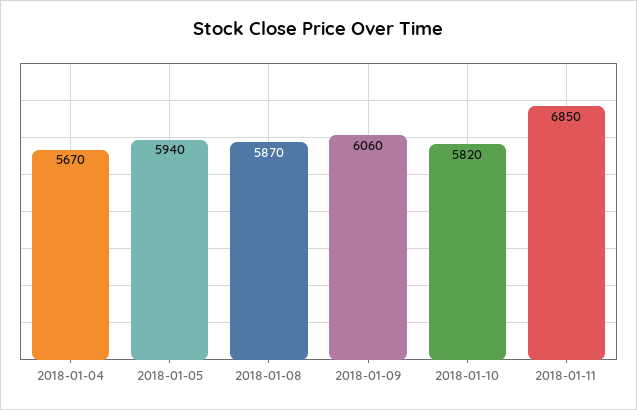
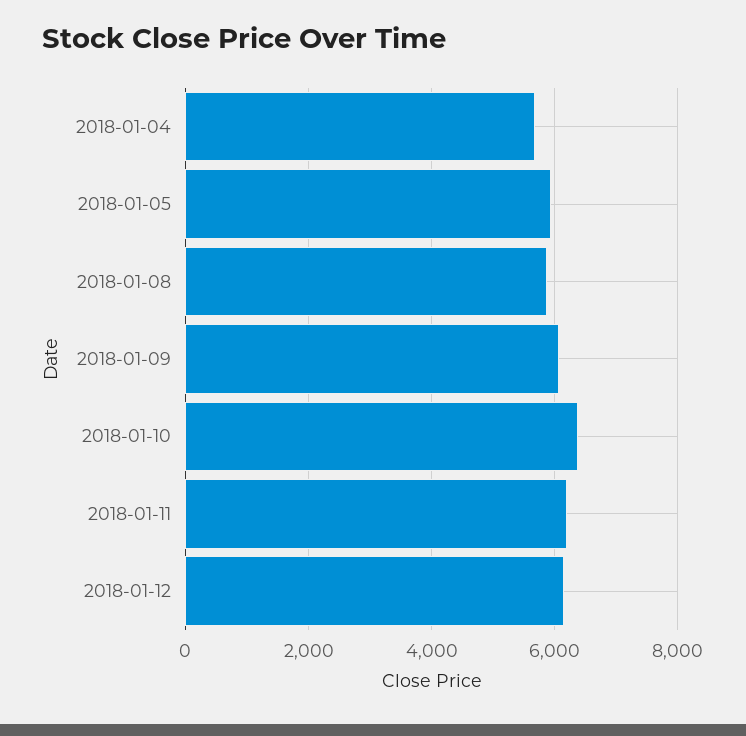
2018-01-10: 5820 -> 6400
2018-01-11: 6850 -> 6200
2018-01-12: none -> 6200

